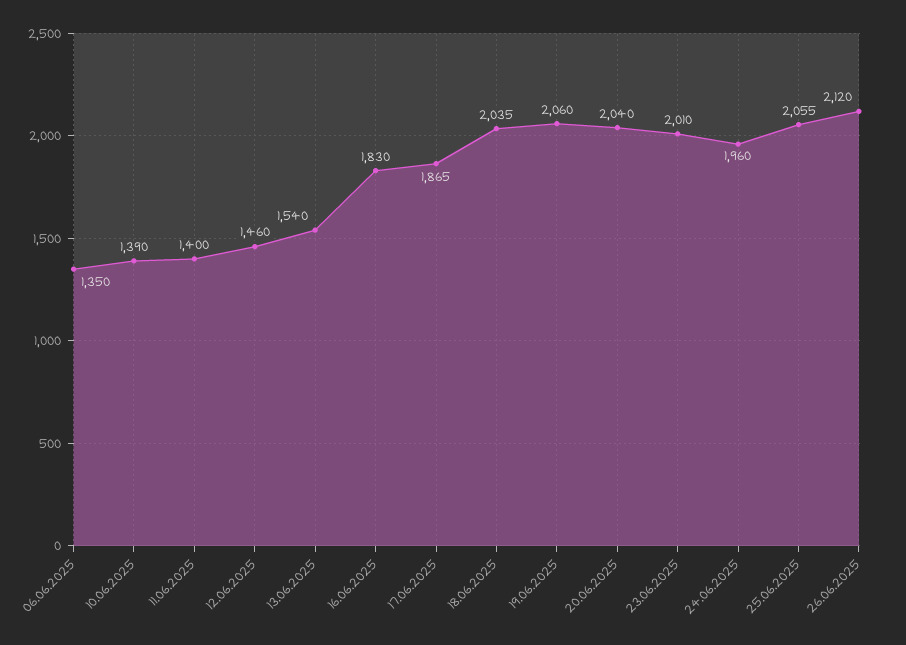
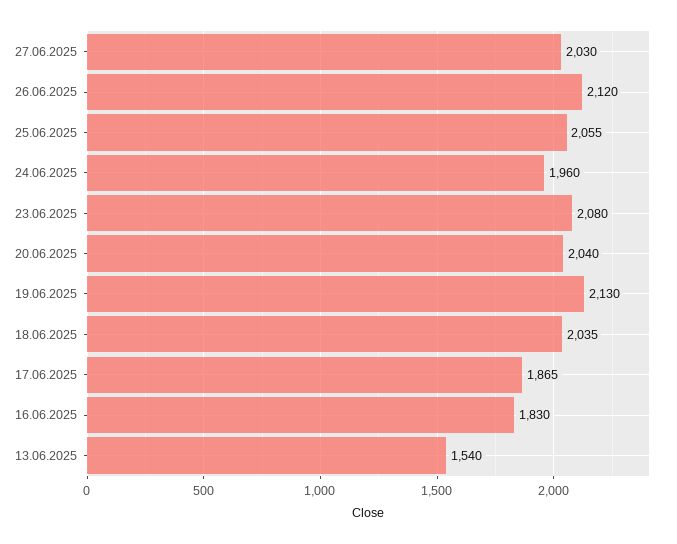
06.06.2025: 1350 -> none
10.06.2025: 1390 -> none
11.06.2025: 1400 -> none
12.06.2025: 1460 -> none
19.06.2025: 2060 -> 2130
23.06.2025: 2010 -> 2080
27.06.2025: none -> 2030

